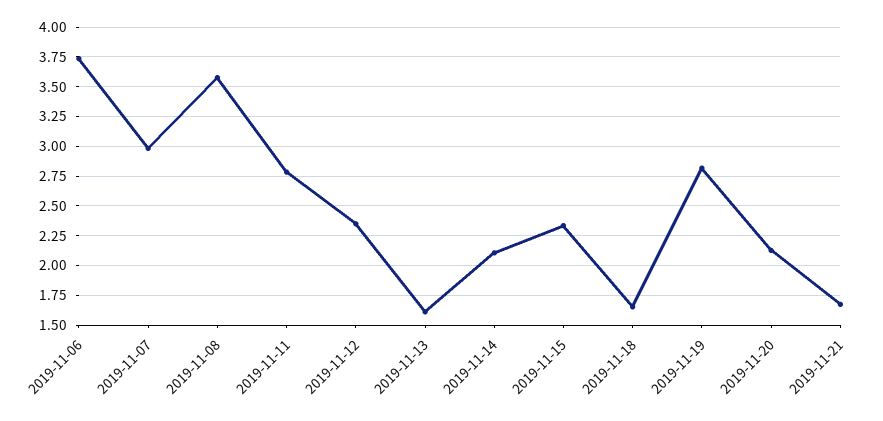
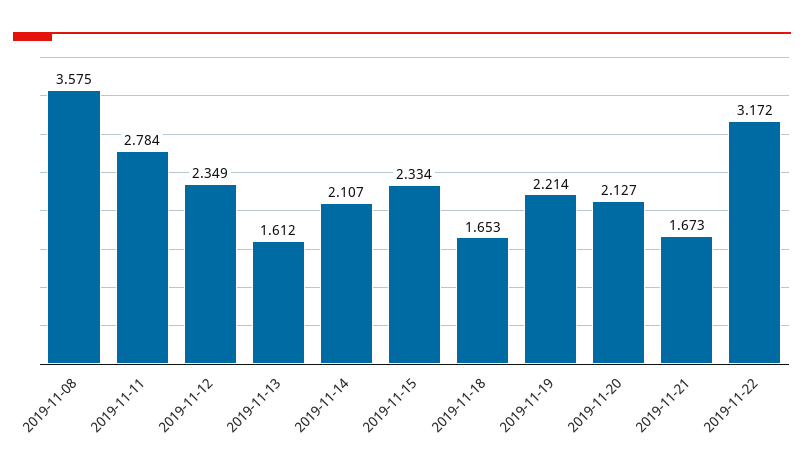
2019-11-06: 3.75 -> none
2019-11-07: 3 -> none
2019-11-19: 2.75 -> 2.214
2019-11-22: none -> 3.172

